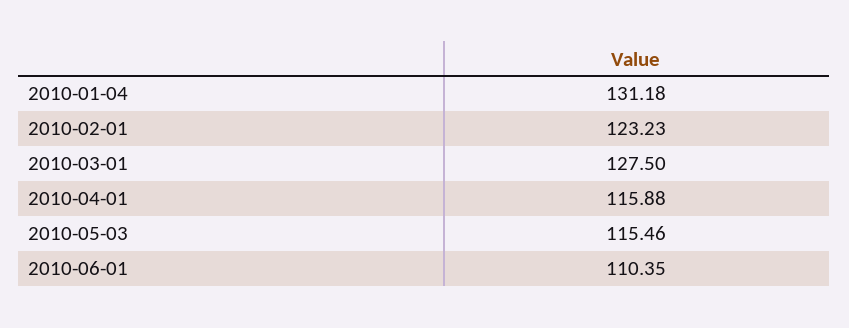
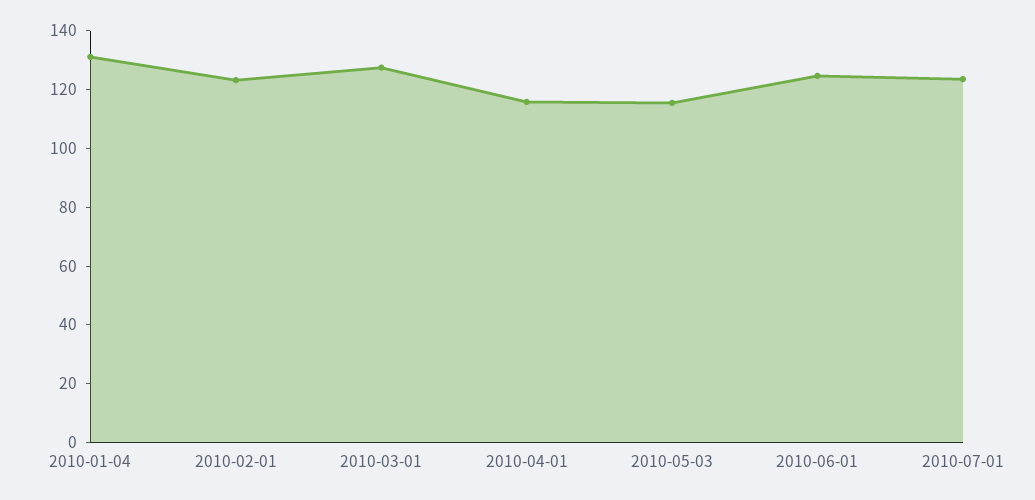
2010-06-01: 110.35 -> 125
2010-07-01: none -> 125

